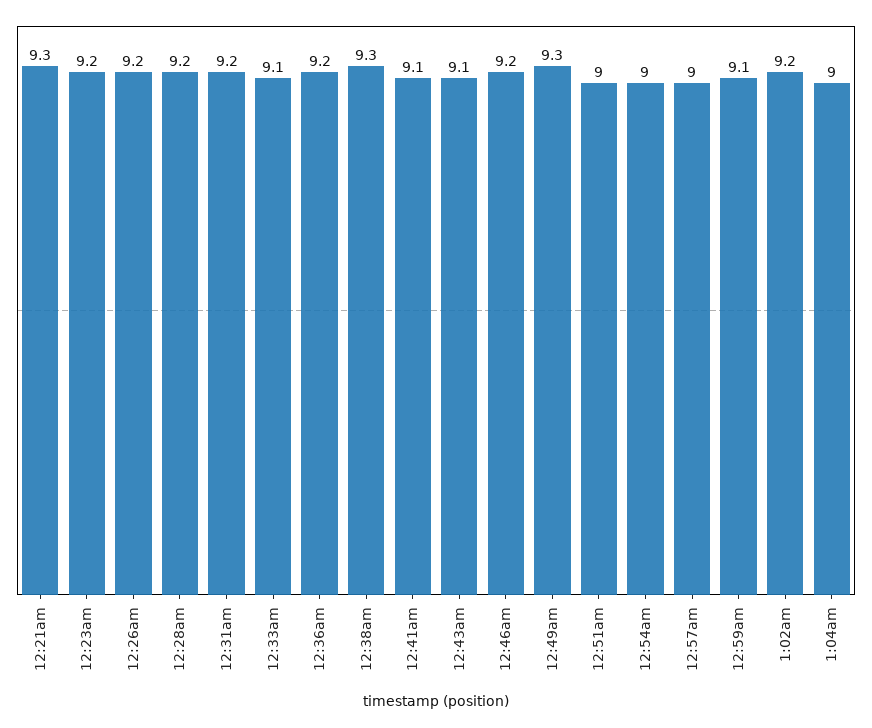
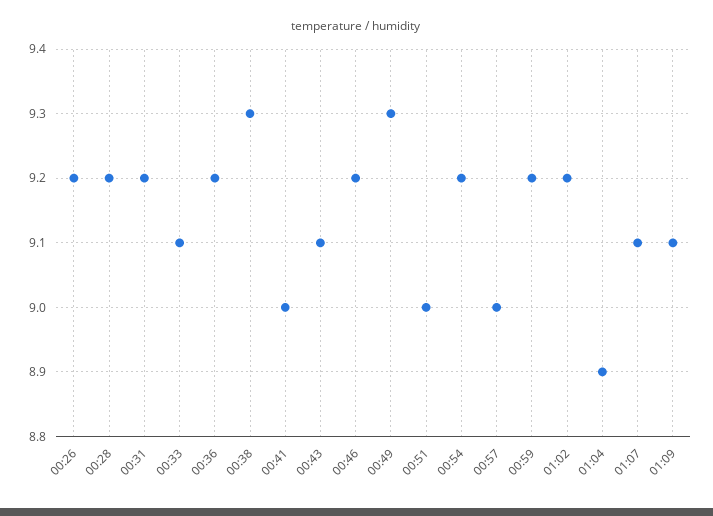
12:21am: 9.3 -> none
12:23am: 9.2 -> none
12:41am: 9.1 -> 9
12:54am: 9 -> 9.2
12:59am: 9.1 -> 9.2
1:04am: 9 -> 8.9
01:07: none -> 9.1
01:09: none -> 9.1

